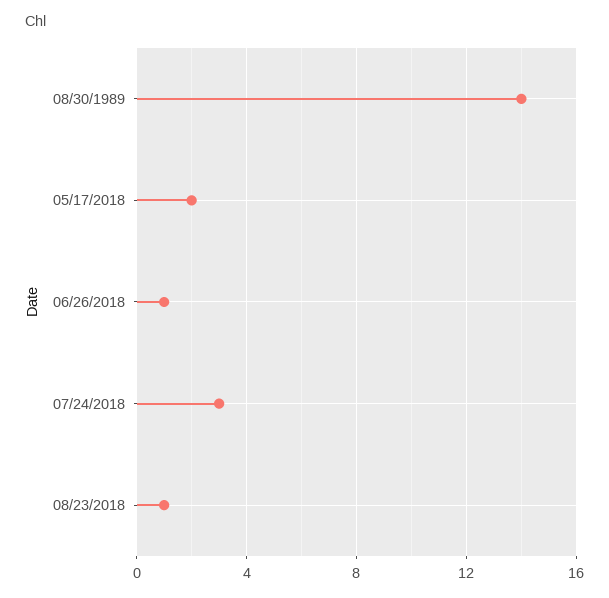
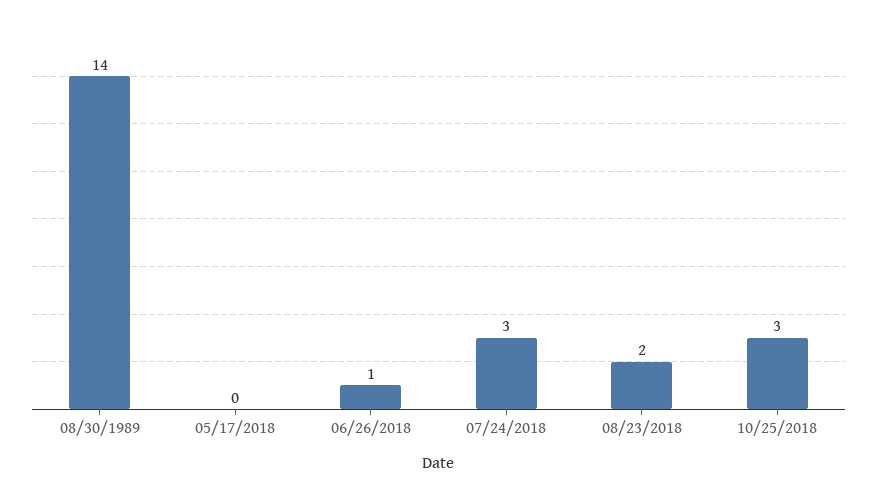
05/17/2018: 2 -> 0
08/23/2018: 1 -> 2
10/25/2018: none -> 3

